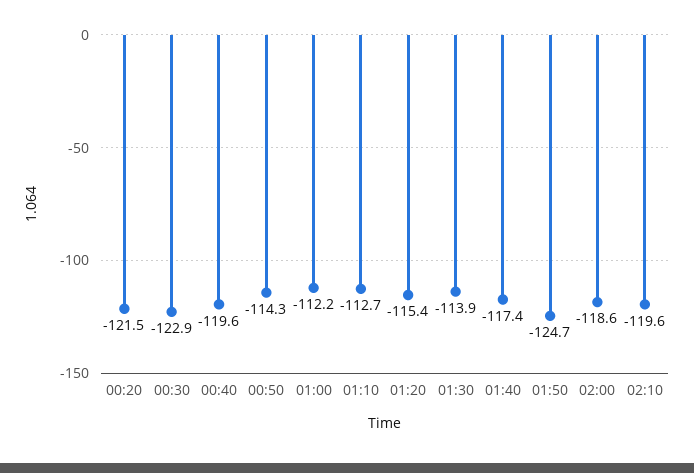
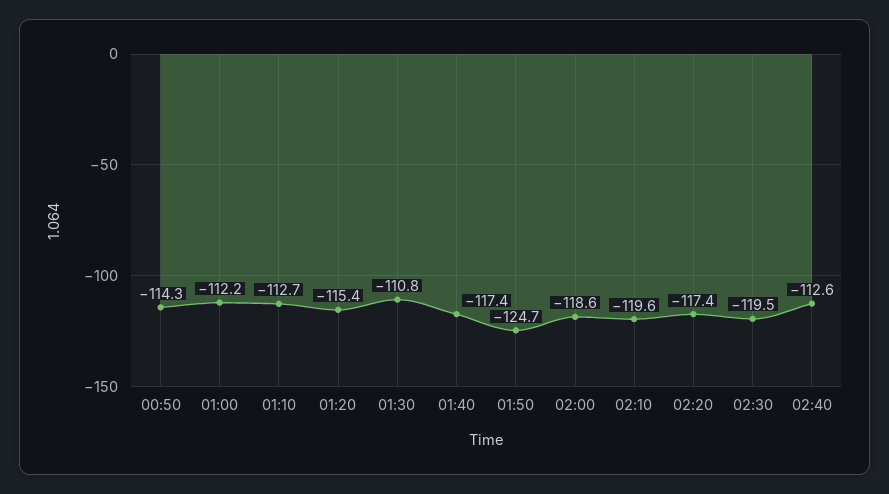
00:20: -121.5 -> none
00:30: -122.9 -> none
00:40: -119.6 -> none
01:30: -113.9 -> -110.8
02:20: none -> -117.4
02:30: none -> -119.5
02:40: none -> -112.6

